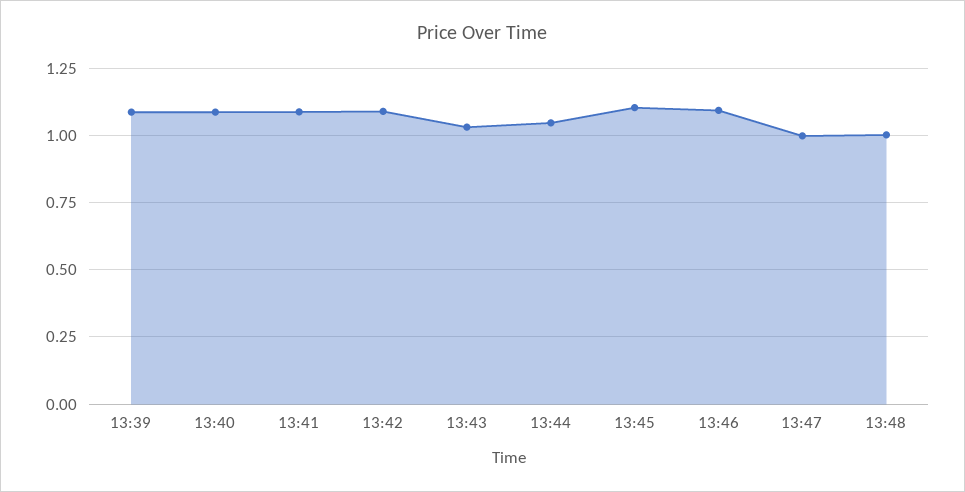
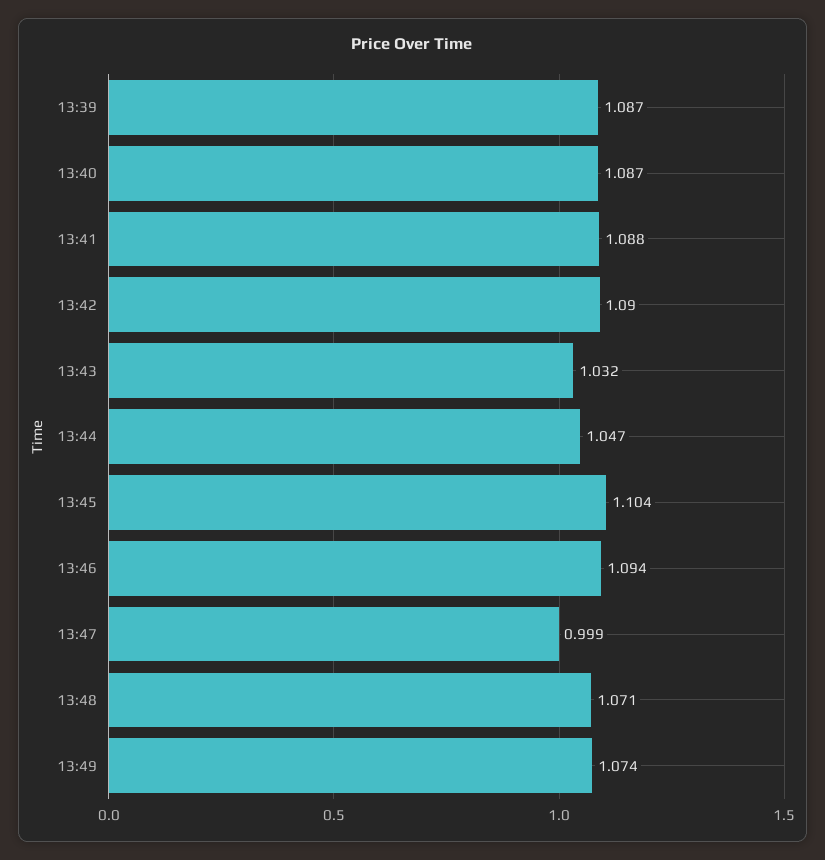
13:48: 1 -> 1.071
13:49: none -> 1.074

